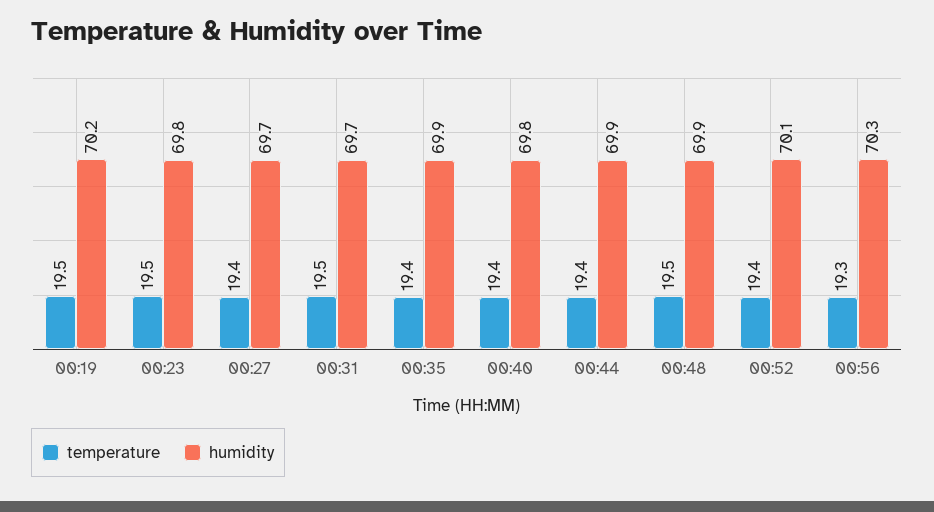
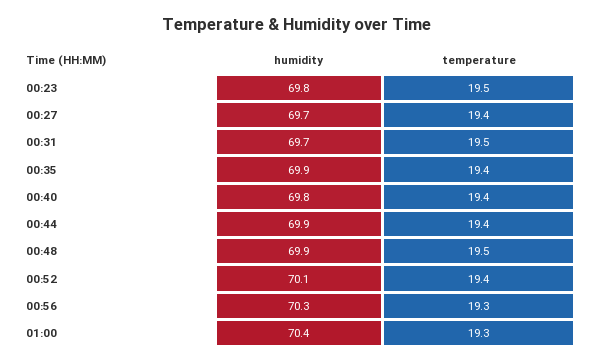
temperature, 00:19: 19.5 -> none
humidity, 00:19: 70.2 -> none
humidity, 01:00: none -> 70.4
temperature, 01:00: none -> 19.3

